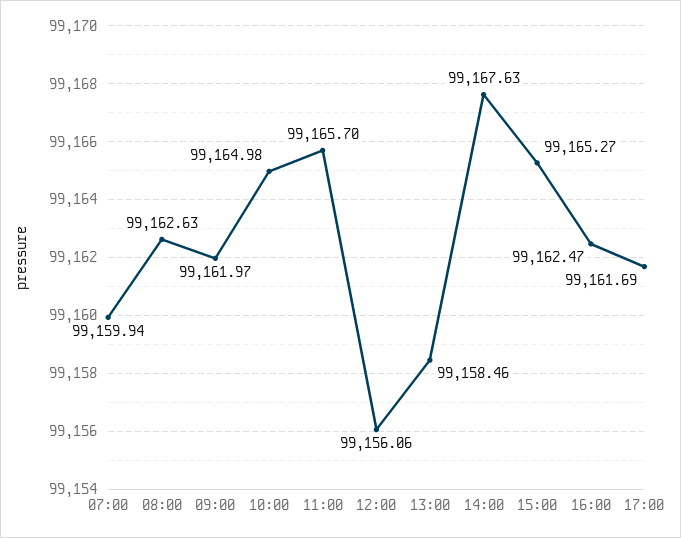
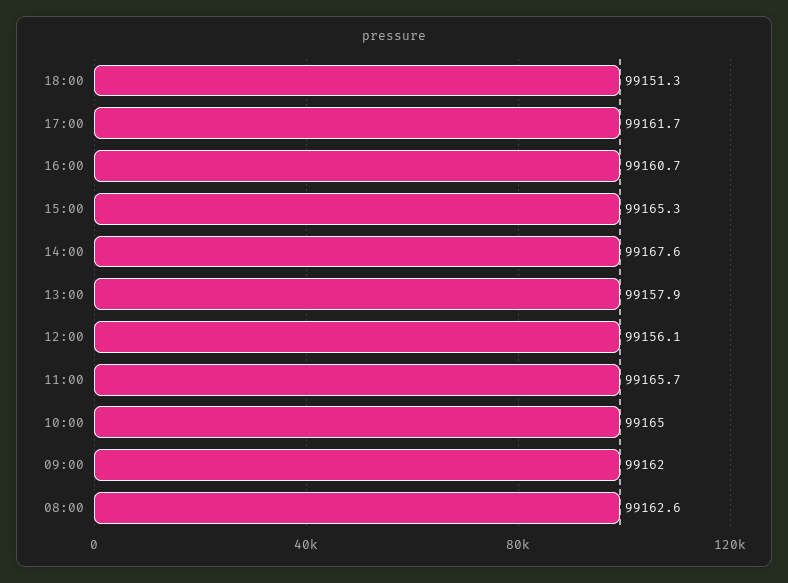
07:00: 99159.94 -> none
13:00: 99158.46 -> 99157.9
16:00: 99162.47 -> 99160.7
18:00: none -> 99151.3

